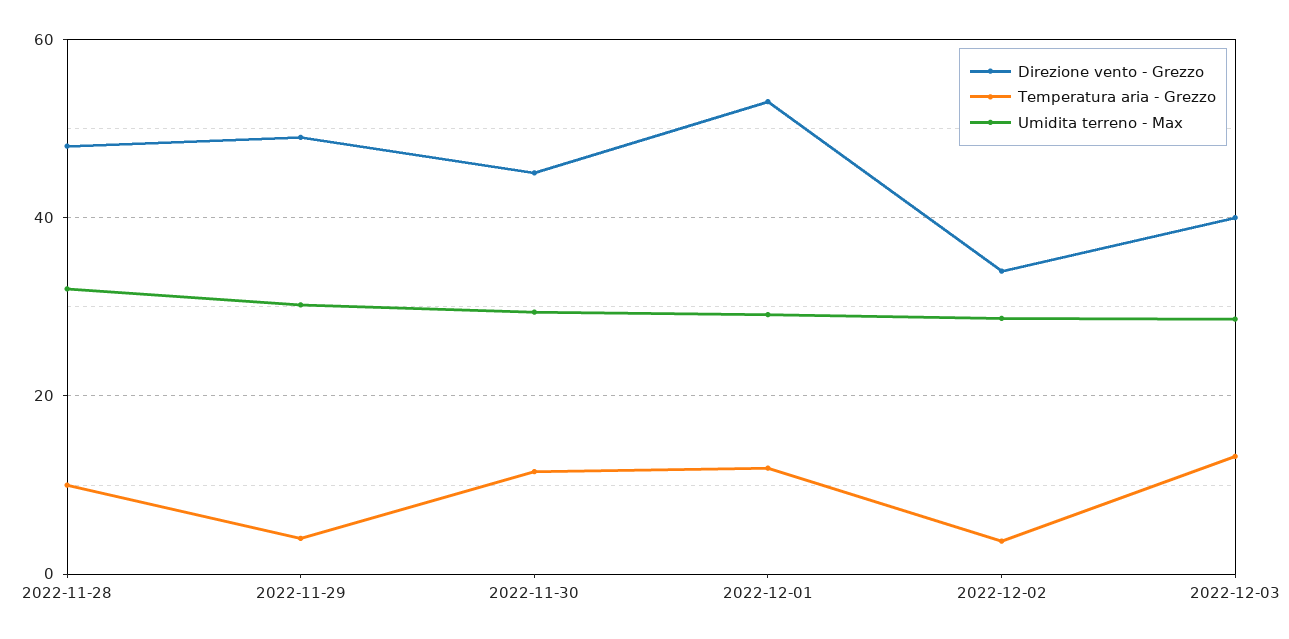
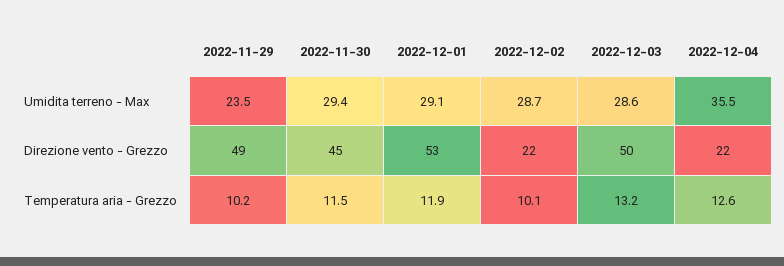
Direzione vento - Grezzo, 2022-11-28: 48 -> none
Temperatura aria - Grezzo, 2022-11-28: 10 -> none
Umidita terreno - Max, 2022-11-28: 32 -> none
Temperatura aria - Grezzo, 2022-11-29: 4 -> 10.2
Umidita terreno - Max, 2022-11-29: 30 -> 23.5
Direzione vento - Grezzo, 2022-12-02: 34 -> 22
Temperatura aria - Grezzo, 2022-12-02: 4 -> 10.1
Direzione vento - Grezzo, 2022-12-03: 40 -> 50
Umidita terreno - Max, 2022-12-04: none -> 35.5
Direzione vento - Grezzo, 2022-12-04: none -> 22
Temperatura aria - Grezzo, 2022-12-04: none -> 12.6

